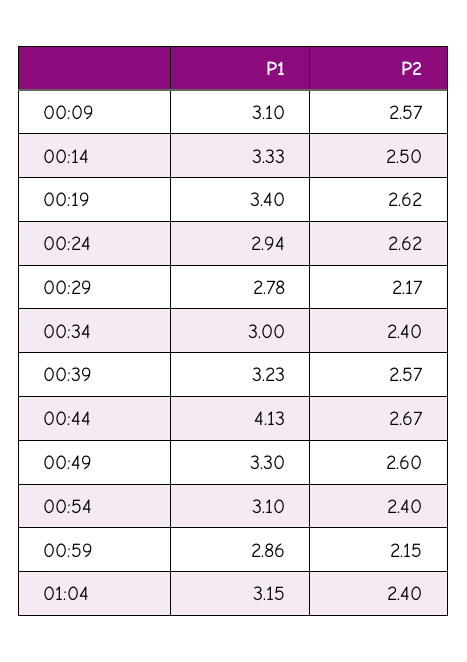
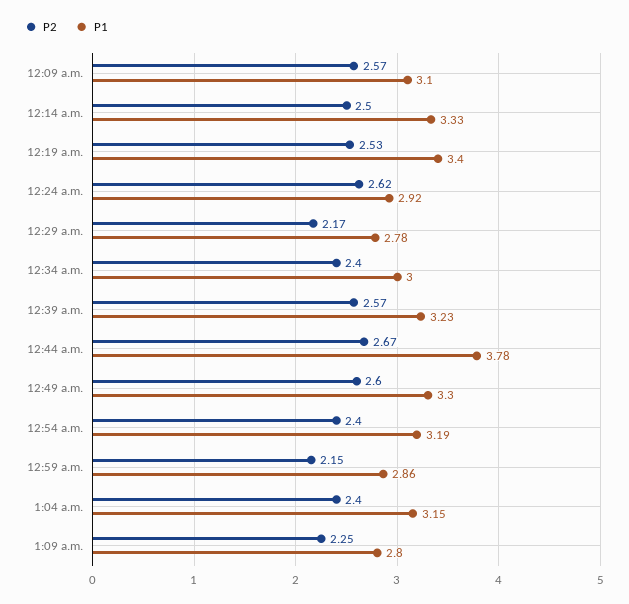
P2, 00:19: 2.62 -> 2.53
P1, 00:24: 2.94 -> 2.92
P1, 00:44: 4.13 -> 3.78
P1, 00:54: 3.1 -> 3.19
P2, 1:09 a.m.: none -> 2.25
P1, 1:09 a.m.: none -> 2.8

